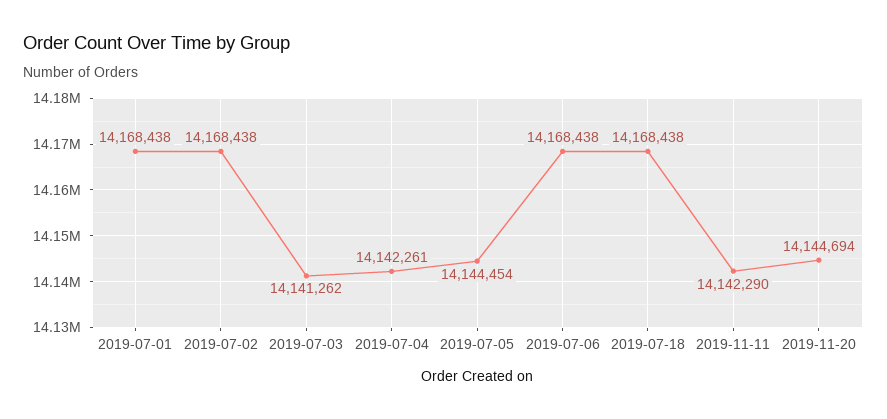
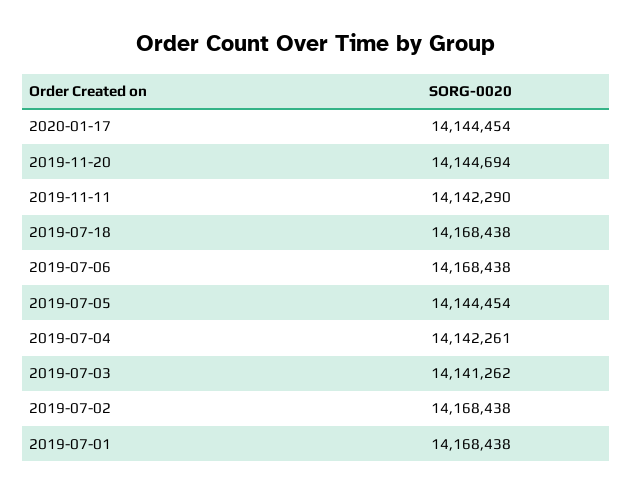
2020-01-17: none -> 14144454

